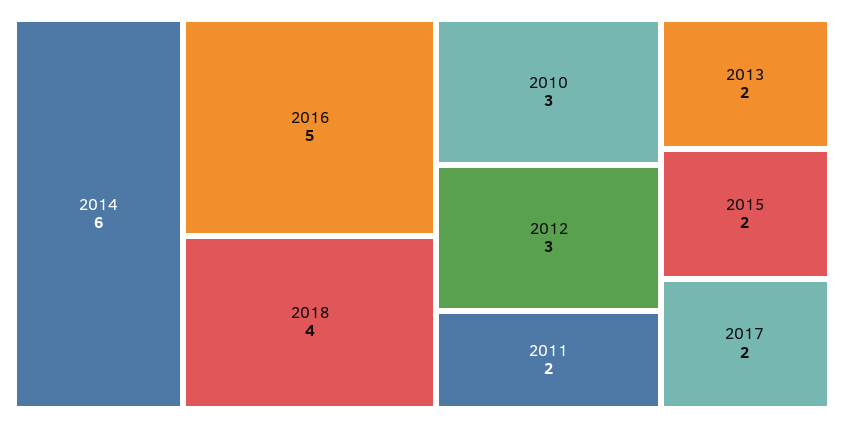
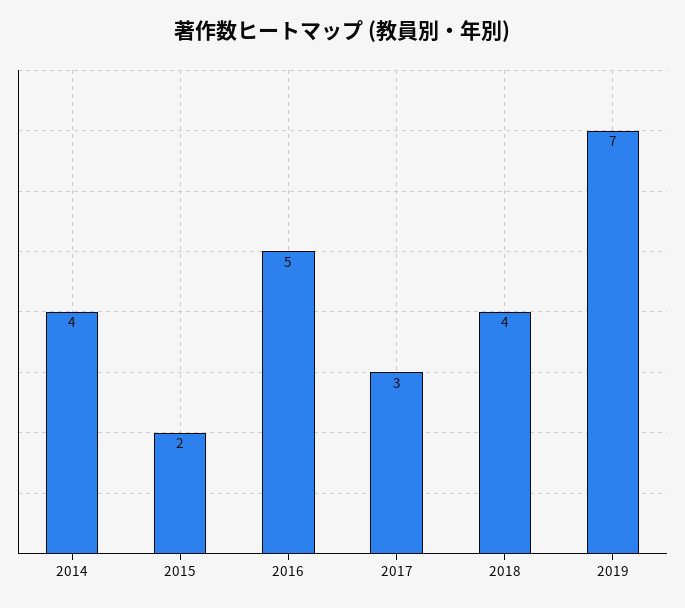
2014: 6 -> 4
2010: 3 -> none
2012: 3 -> none
2011: 2 -> none
2013: 2 -> none
2017: 2 -> 3
2019: none -> 7

